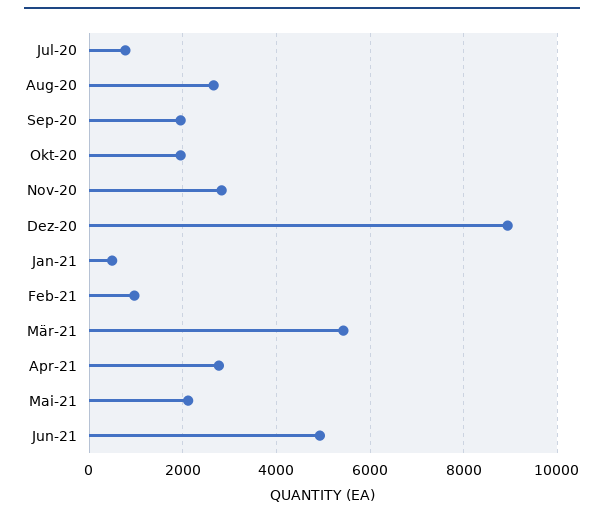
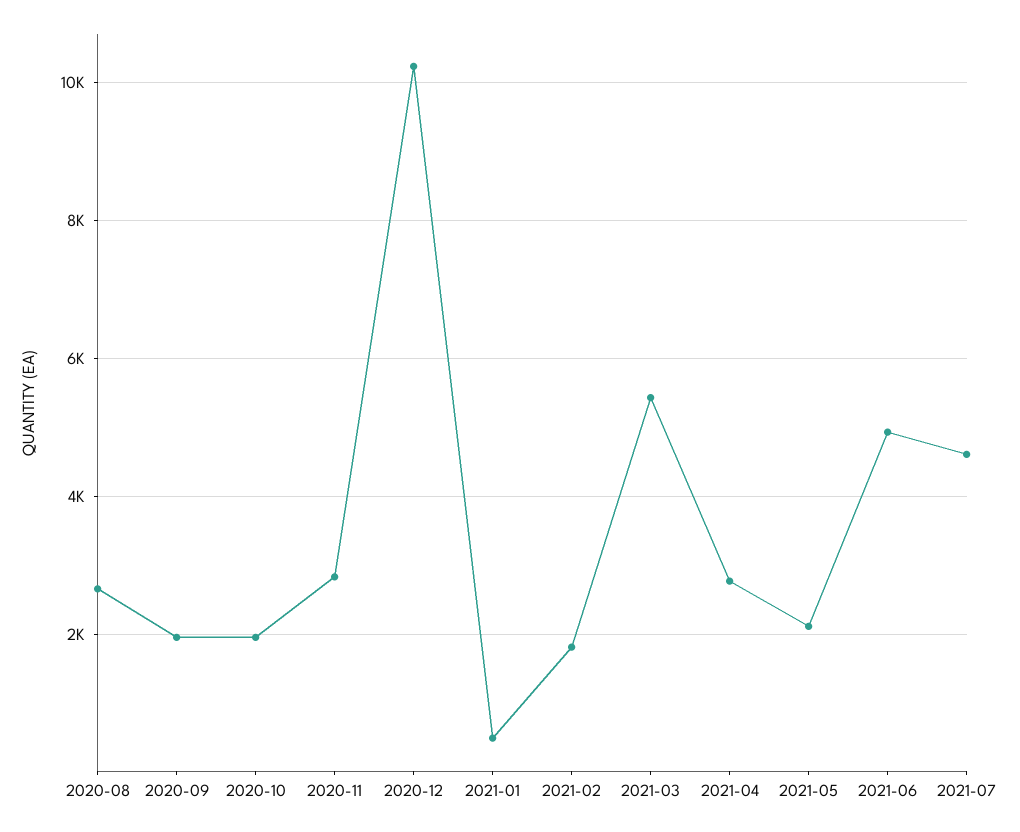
Jul-20: 800 -> none
Dez-20: 9000 -> 10200
Feb-21: 1000 -> 1800
2021-07: none -> 4600

